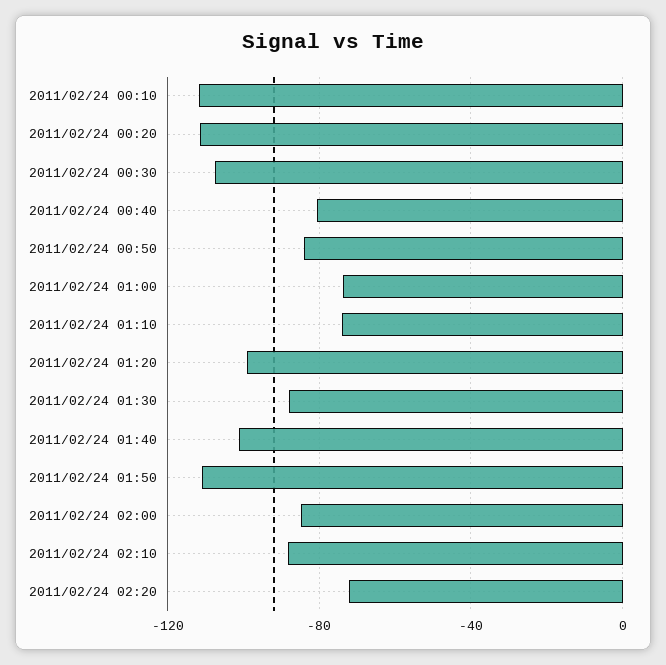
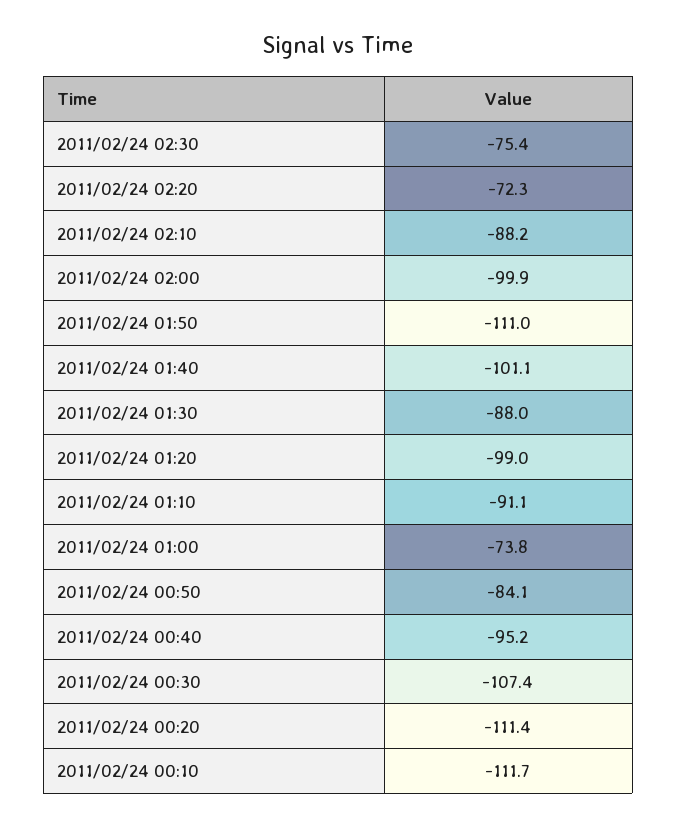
2011/02/24 00:40: -80 -> -95.2
2011/02/24 01:10: -75 -> -91.1
2011/02/24 02:00: -85 -> -99.9
2011/02/24 02:30: none -> -75.4

